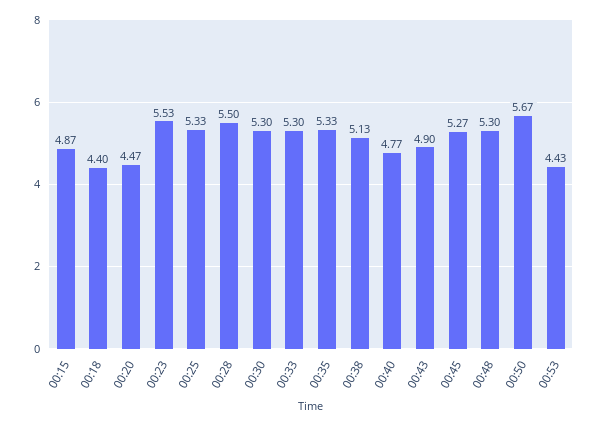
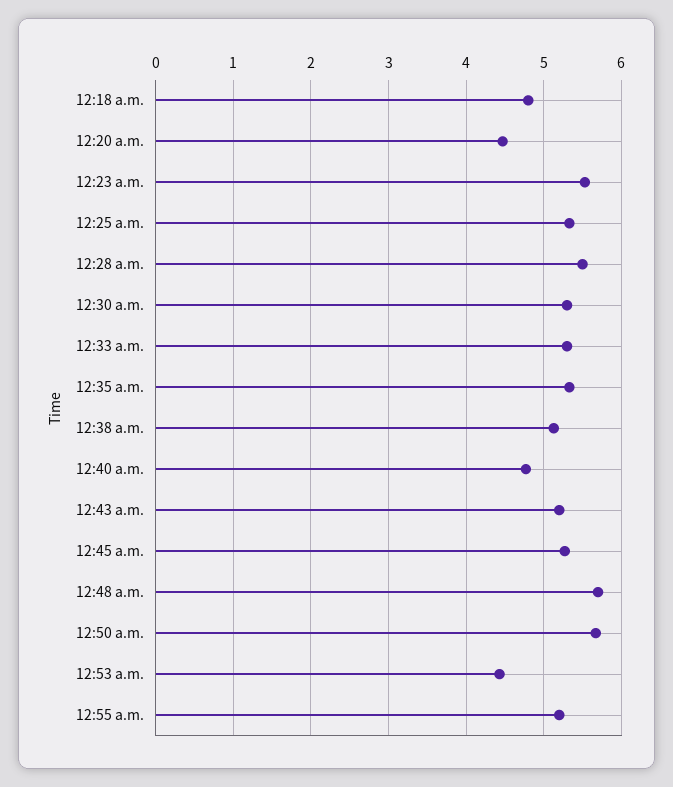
00:15: 4.87 -> none
00:18: 4.4 -> 4.8
00:43: 4.9 -> 5.2
00:48: 5.3 -> 5.7
12:55 a.m.: none -> 5.2

